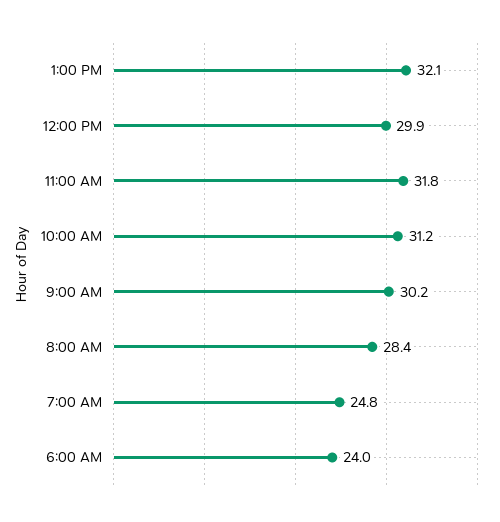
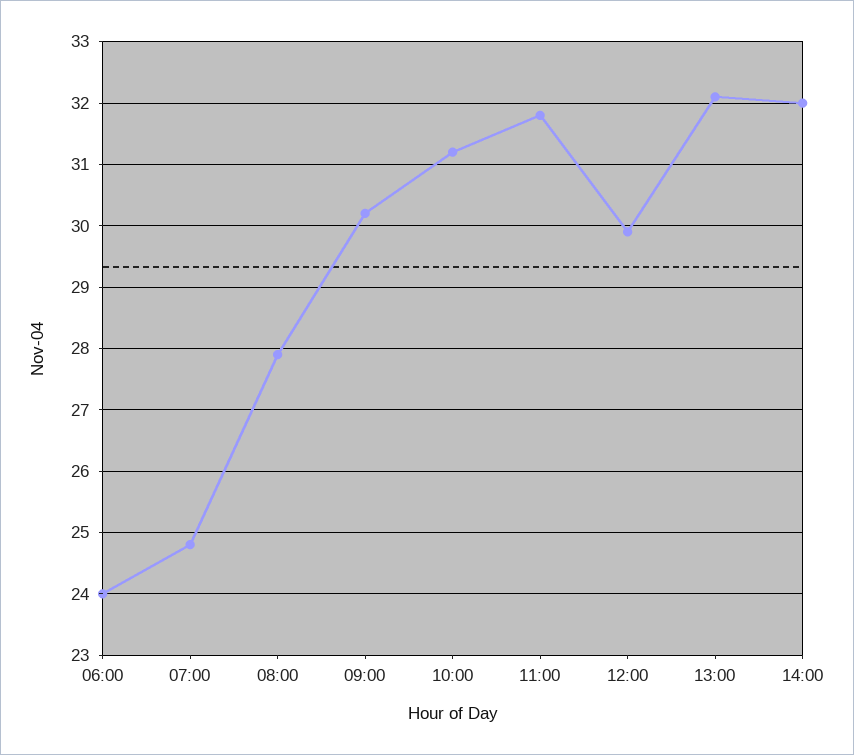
8:00 AM: 28.4 -> 27.9
14:00: none -> 32

